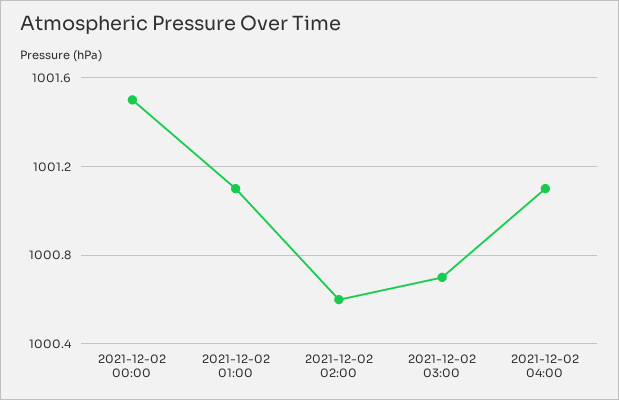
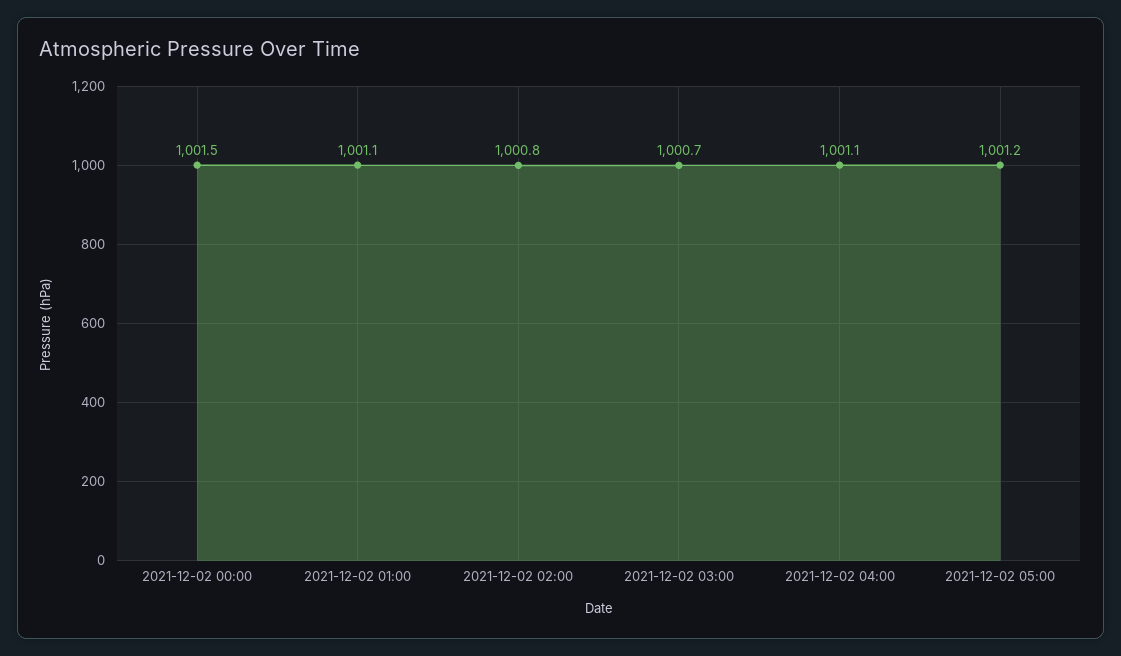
2021-12-02 02:00: 1000.6 -> 1000.8
2021-12-02 05:00: none -> 1001.2

